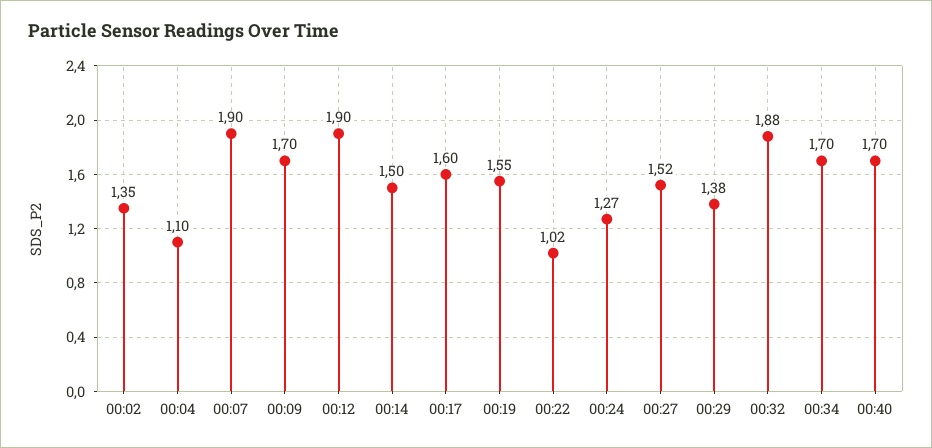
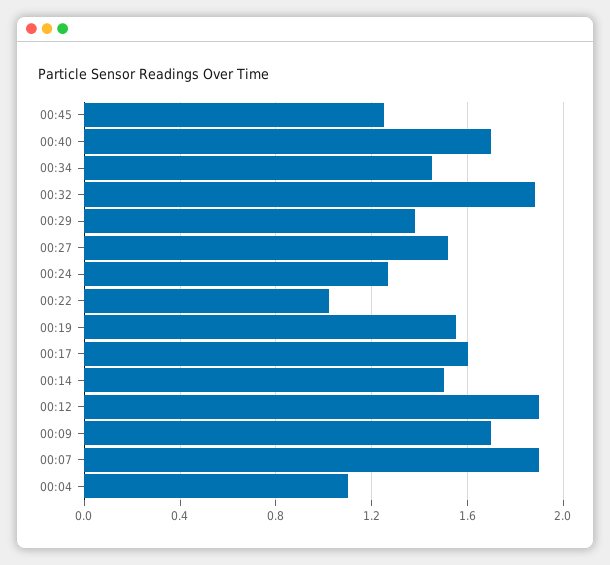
00:02: 1.35 -> none
00:34: 1.7 -> 1.45
00:45: none -> 1.25

